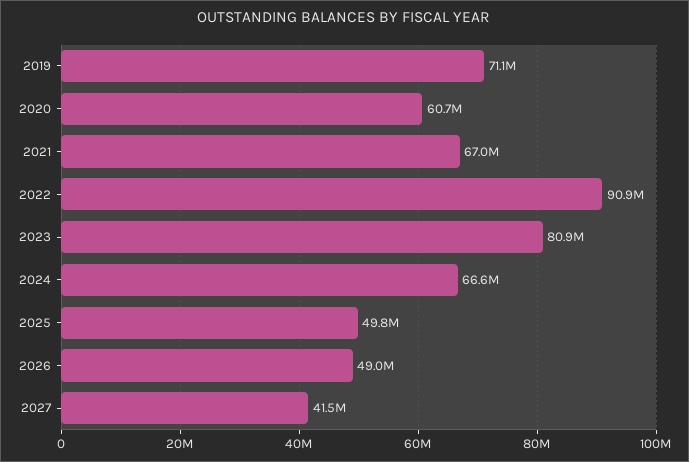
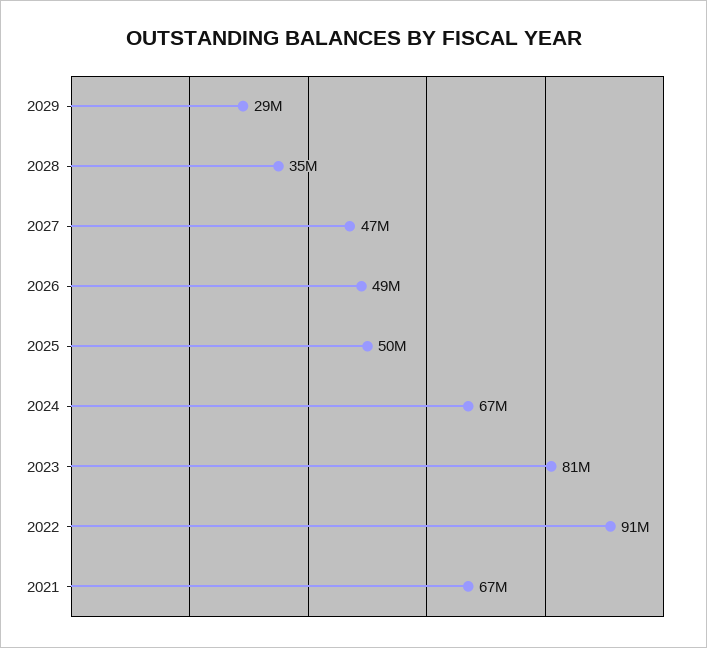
2019: 71100000 -> none
2020: 60700000 -> none
2027: 41500000 -> 47000000
2029: none -> 29000000
2028: none -> 35000000

